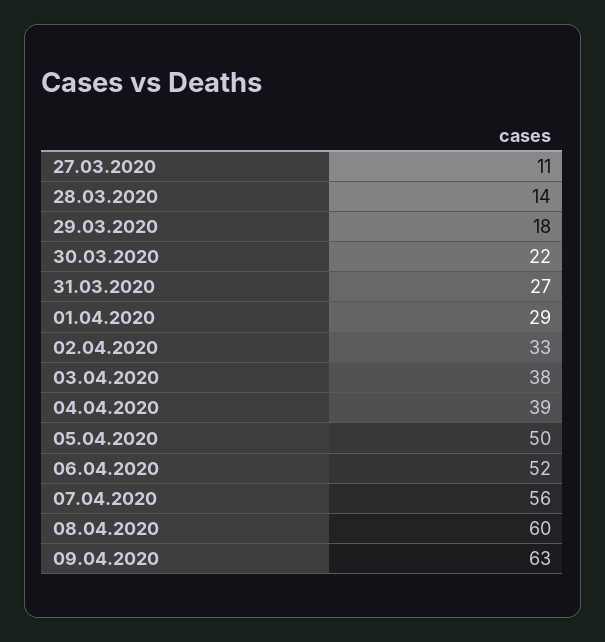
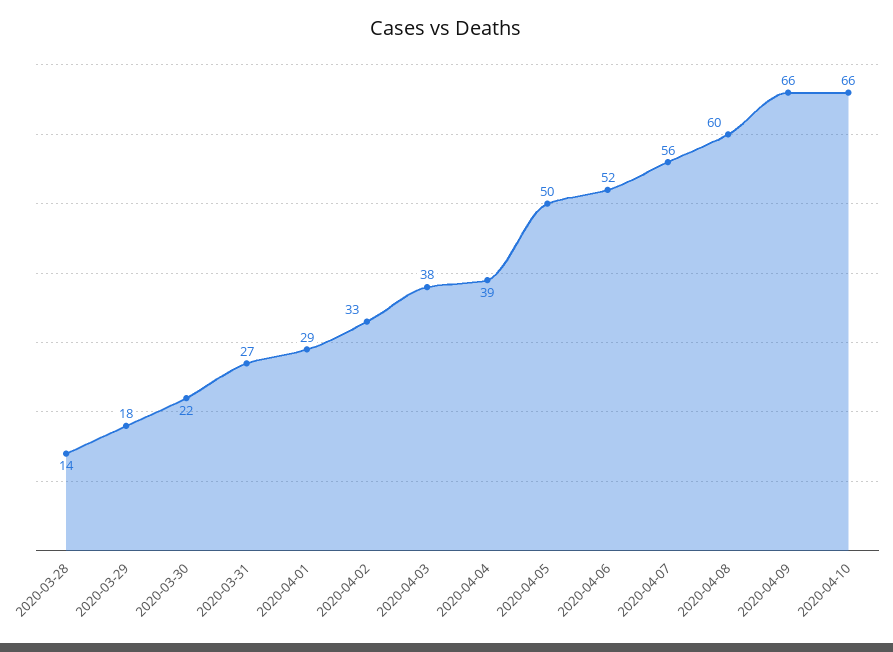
27.03.2020: 11 -> none
09.04.2020: 63 -> 66
2020-04-10: none -> 66

